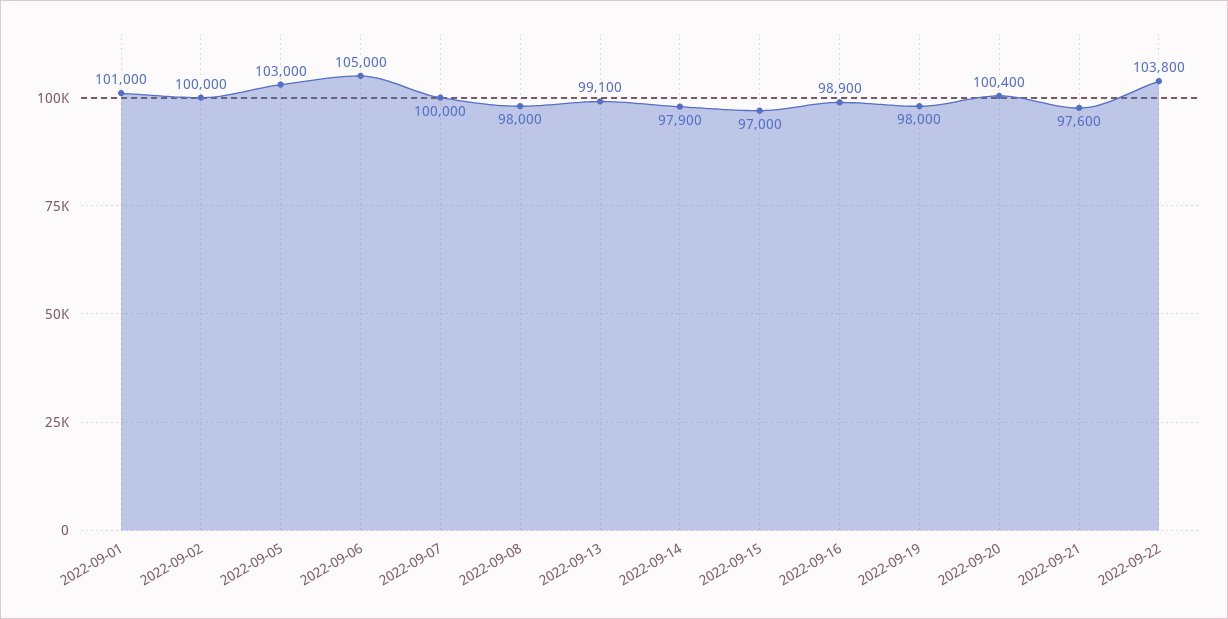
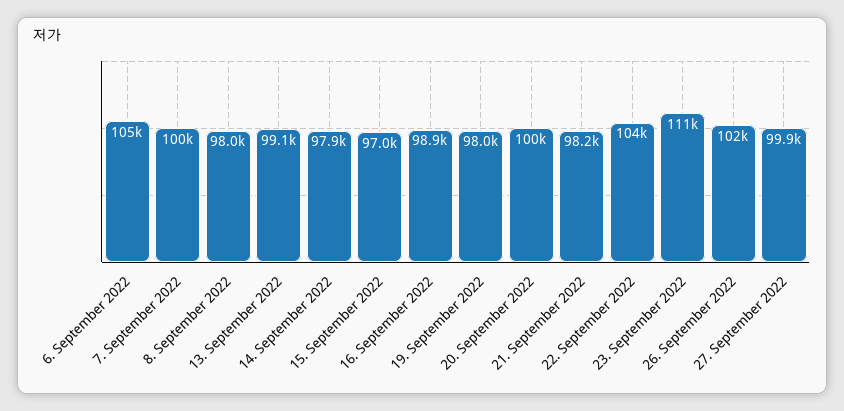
2022-09-01: 101000 -> none
2022-09-02: 100000 -> none
2022-09-05: 103000 -> none
2022-09-21: 97600 -> 98200
23. September 2022: none -> 111000
26. September 2022: none -> 102000
27. September 2022: none -> 99900

